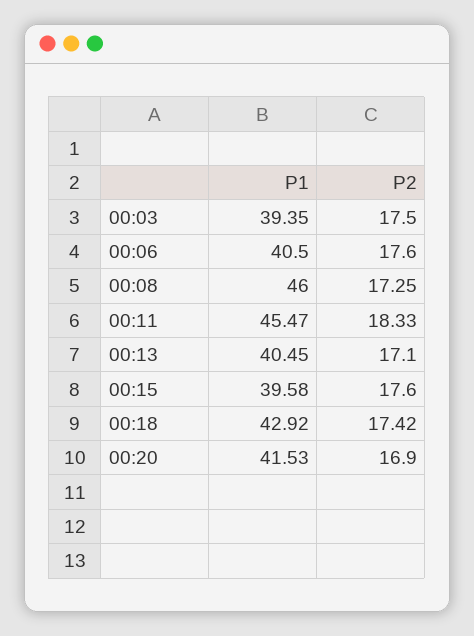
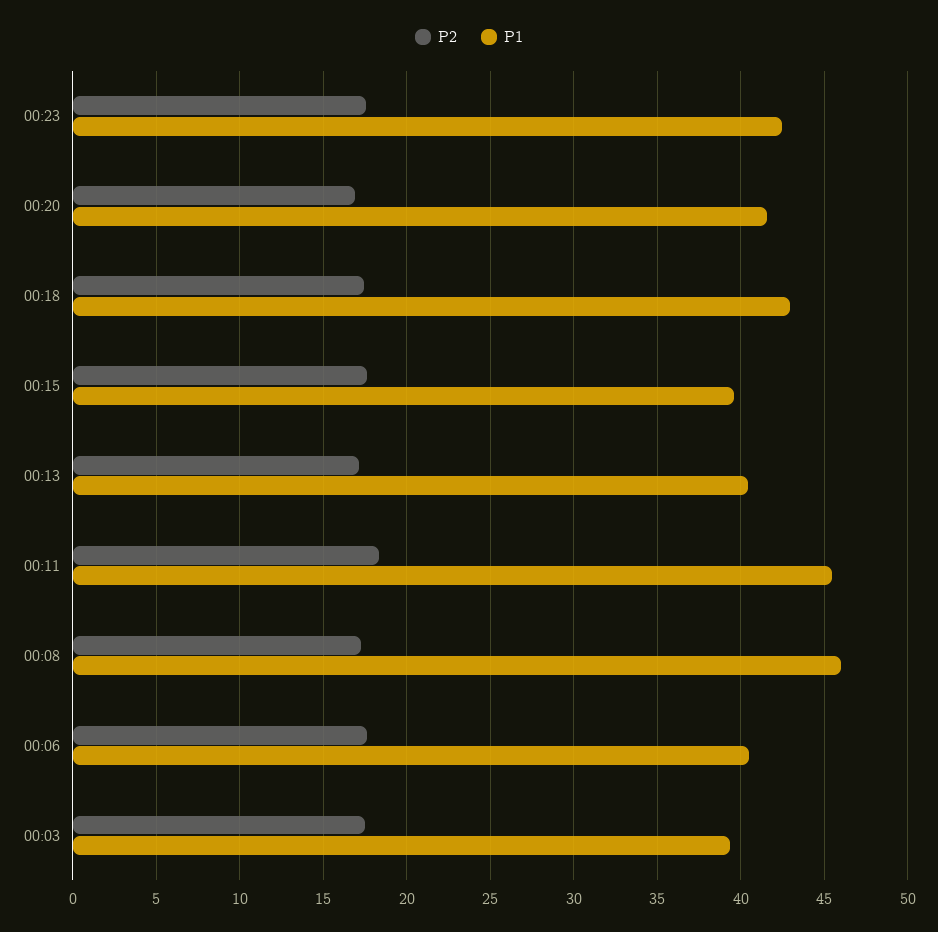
P2, 00:23: none -> 17.5
P1, 00:23: none -> 42.5

